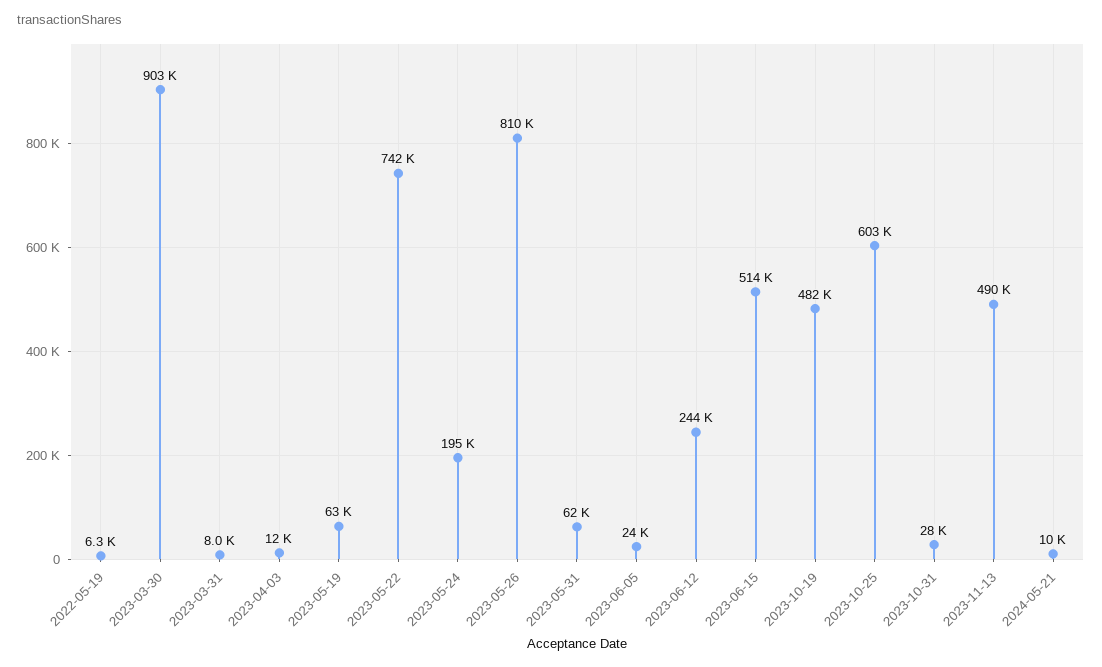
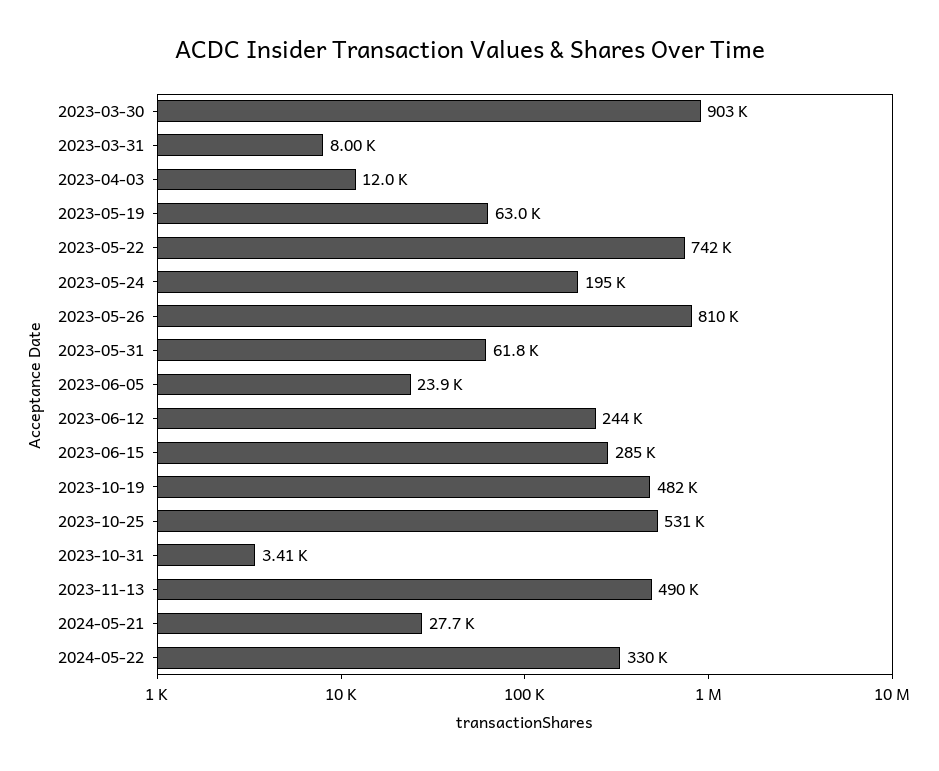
2022-05-19: 6300 -> none
2023-06-15: 514000 -> 285000
2023-10-25: 603000 -> 531000
2023-10-31: 28000 -> 3410
2024-05-21: 10000 -> 27700
2024-05-22: none -> 330000

